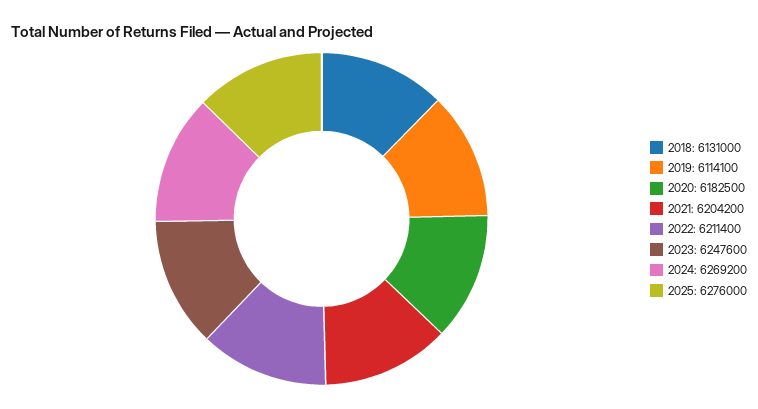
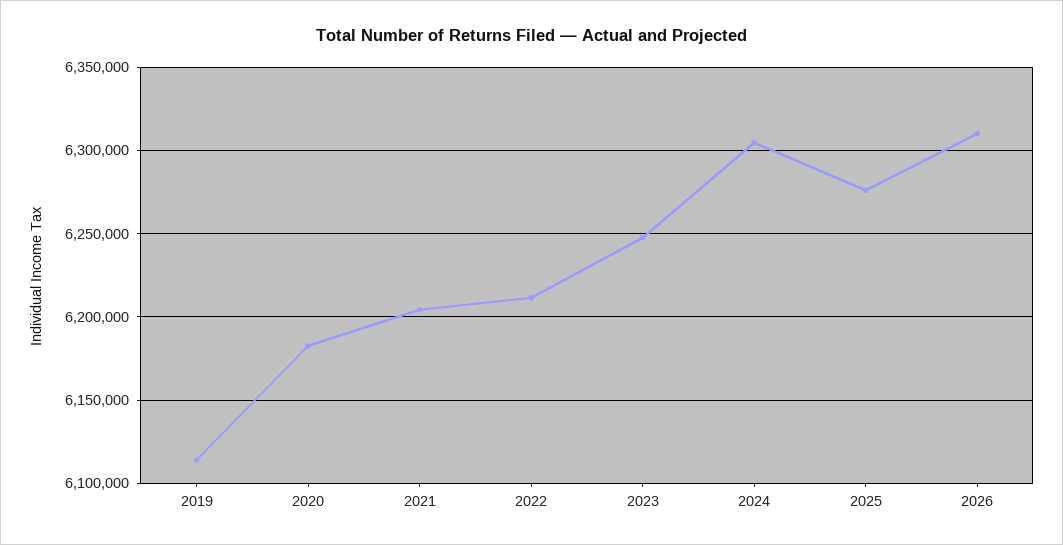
2018: 6131000 -> none
2024: 6269200 -> 6305000
2026: none -> 6310000

